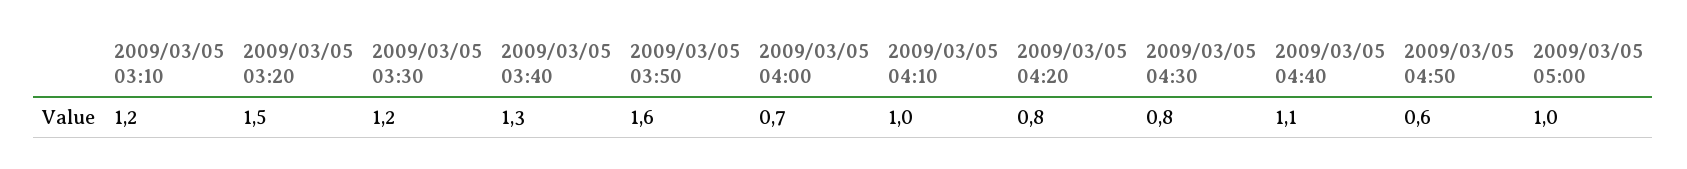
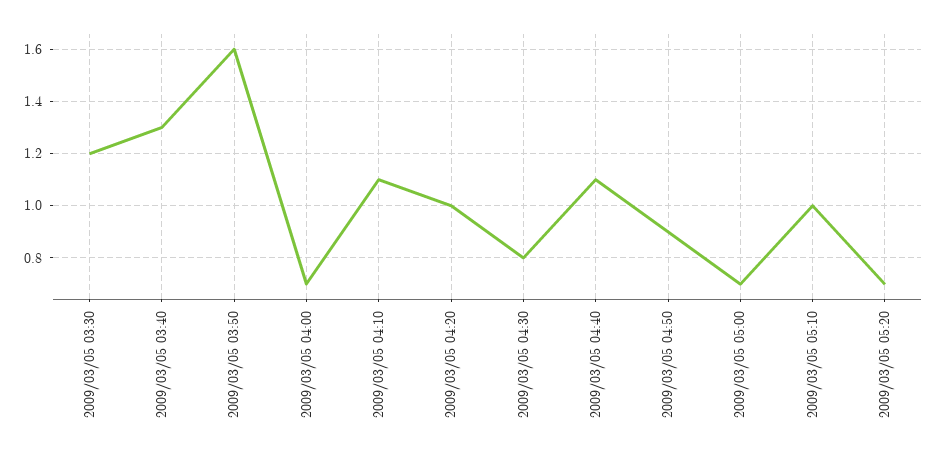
2009/03/05 03:10: 1.2 -> none
2009/03/05 03:20: 1.5 -> none
2009/03/05 04:10: 1 -> 1.1
2009/03/05 04:20: 0.8 -> 1
2009/03/05 04:50: 0.6 -> 0.9
2009/03/05 05:00: 1 -> 0.7
2009/03/05 05:10: none -> 1
2009/03/05 05:20: none -> 0.7

